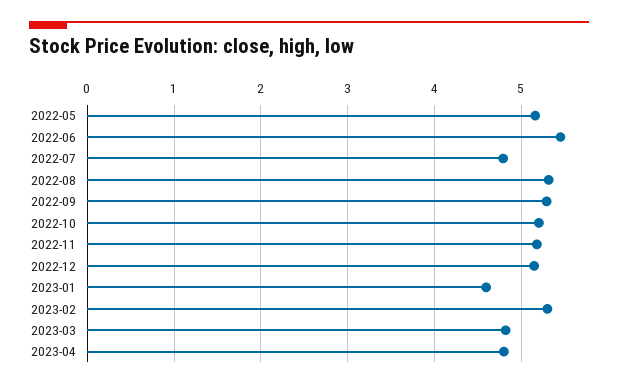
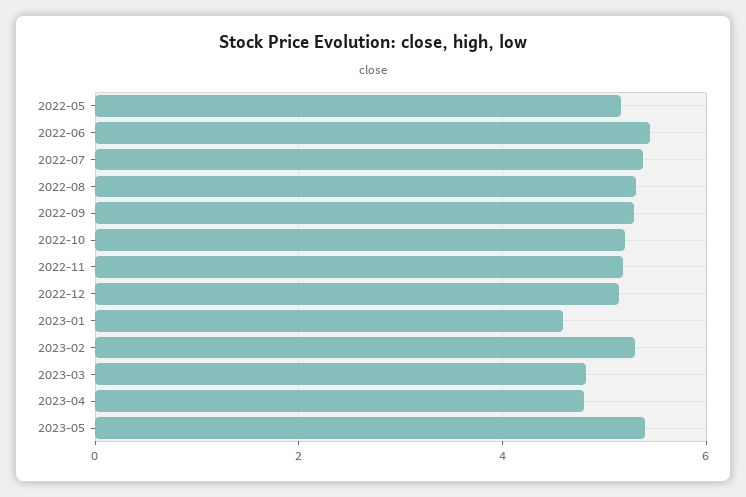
2022-07: 4.8 -> 5.4
2023-05: none -> 5.4

